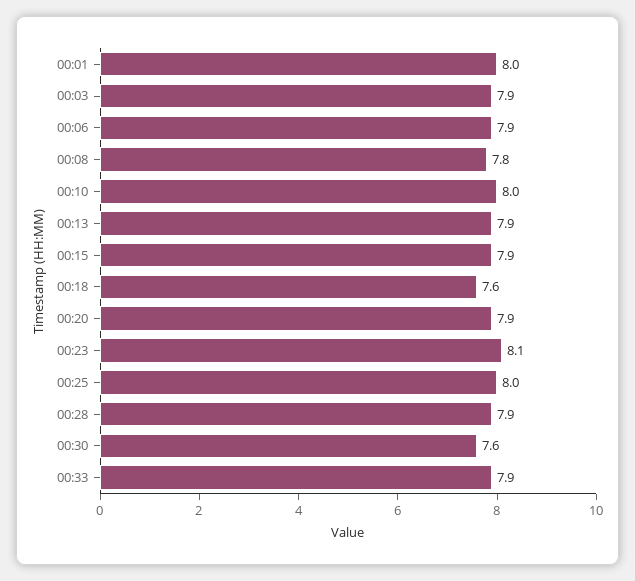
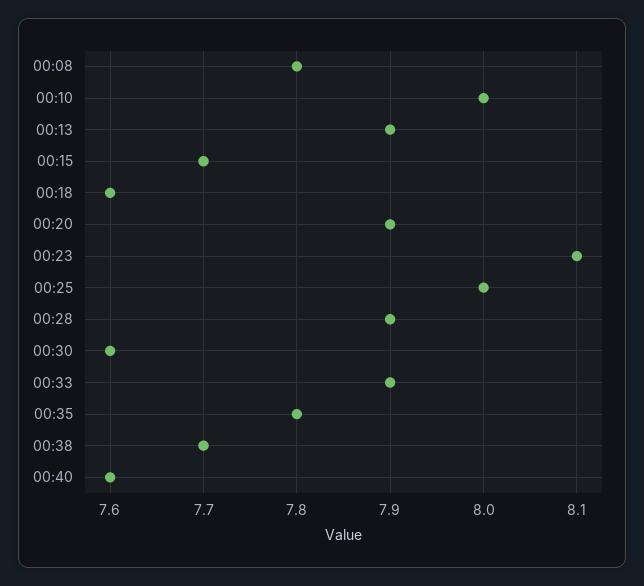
00:01: 8 -> none
00:03: 7.9 -> none
00:06: 7.9 -> none
00:15: 7.9 -> 7.7
00:35: none -> 7.8
00:38: none -> 7.7
00:40: none -> 7.6

